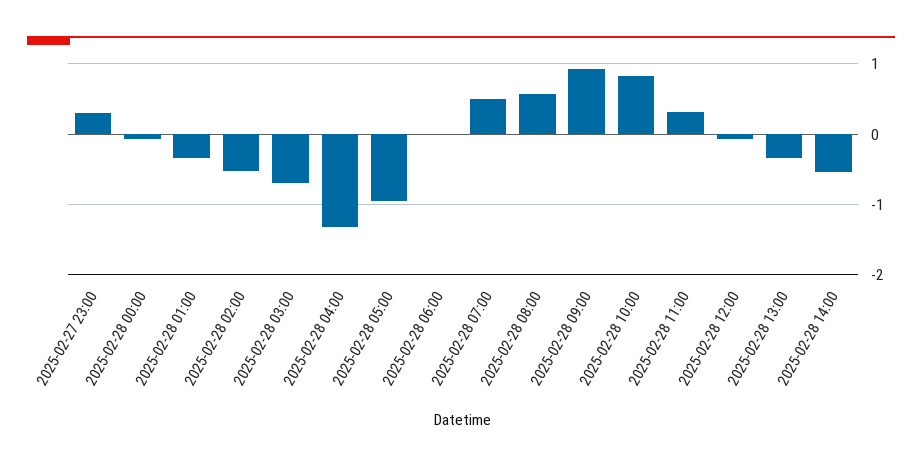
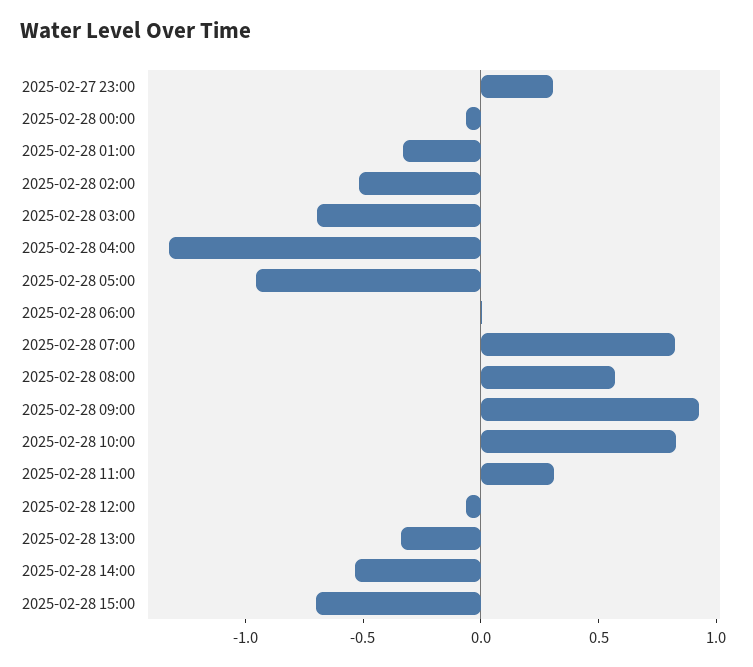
2025-02-28 07:00: 0.5 -> 0.8
2025-02-28 15:00: none -> -0.7

